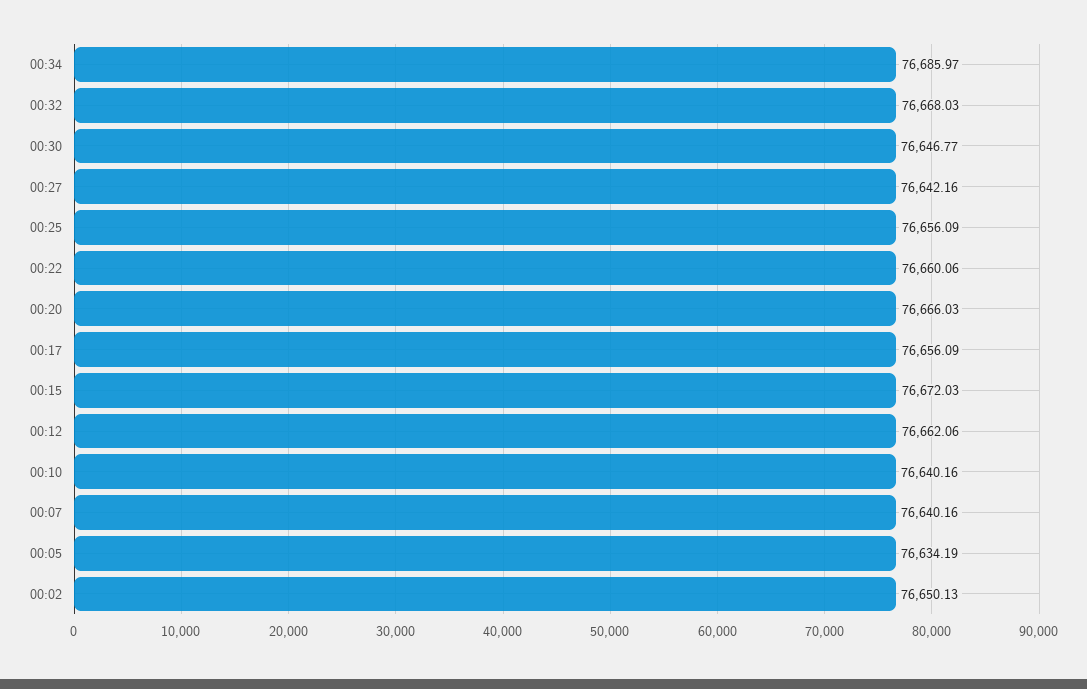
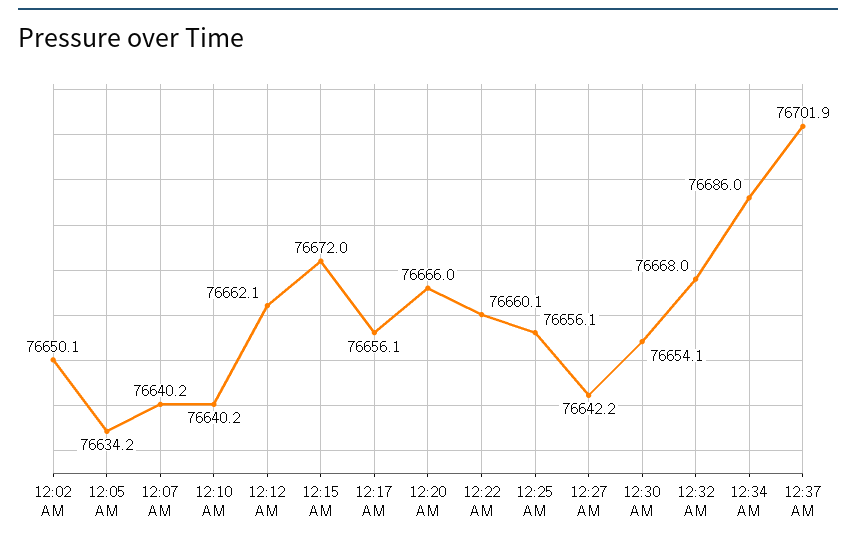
00:30: 76646.77 -> 76654.1
12:37 AM: none -> 76701.9

